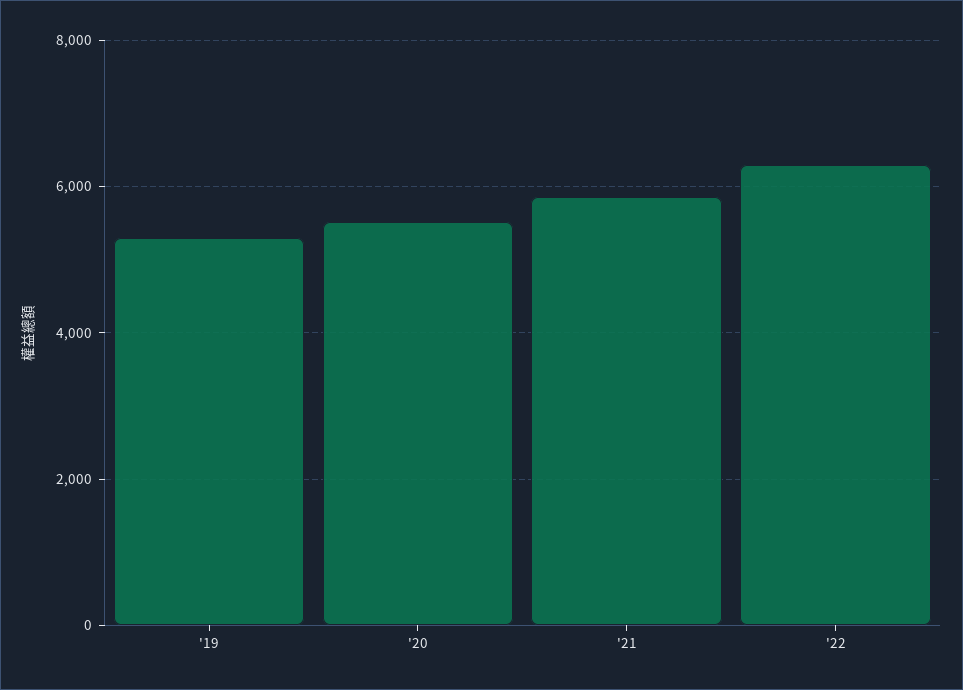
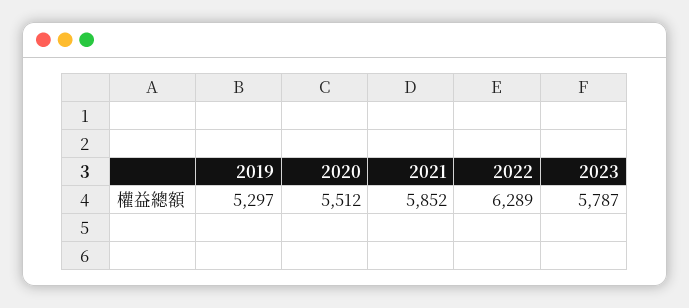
2023: none -> 5787

